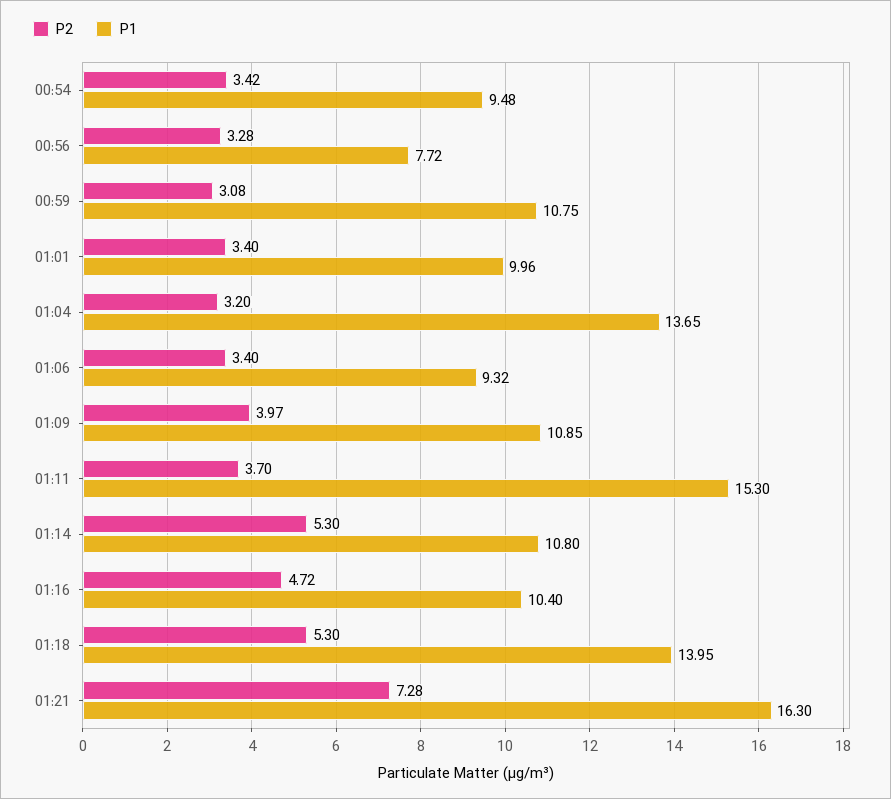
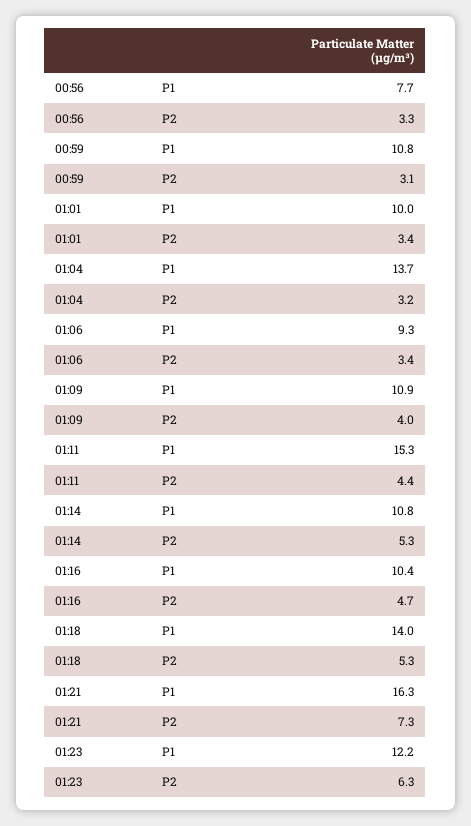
P2, 00:54: 3.42 -> none
P1, 00:54: 9.48 -> none
P2, 01:11: 3.7 -> 4.4
P1, 01:23: none -> 12.2
P2, 01:23: none -> 6.3

